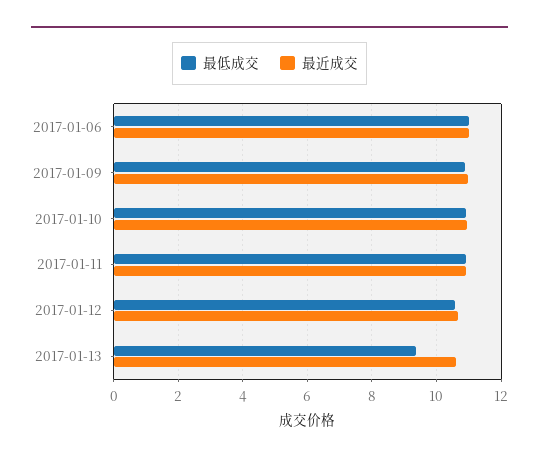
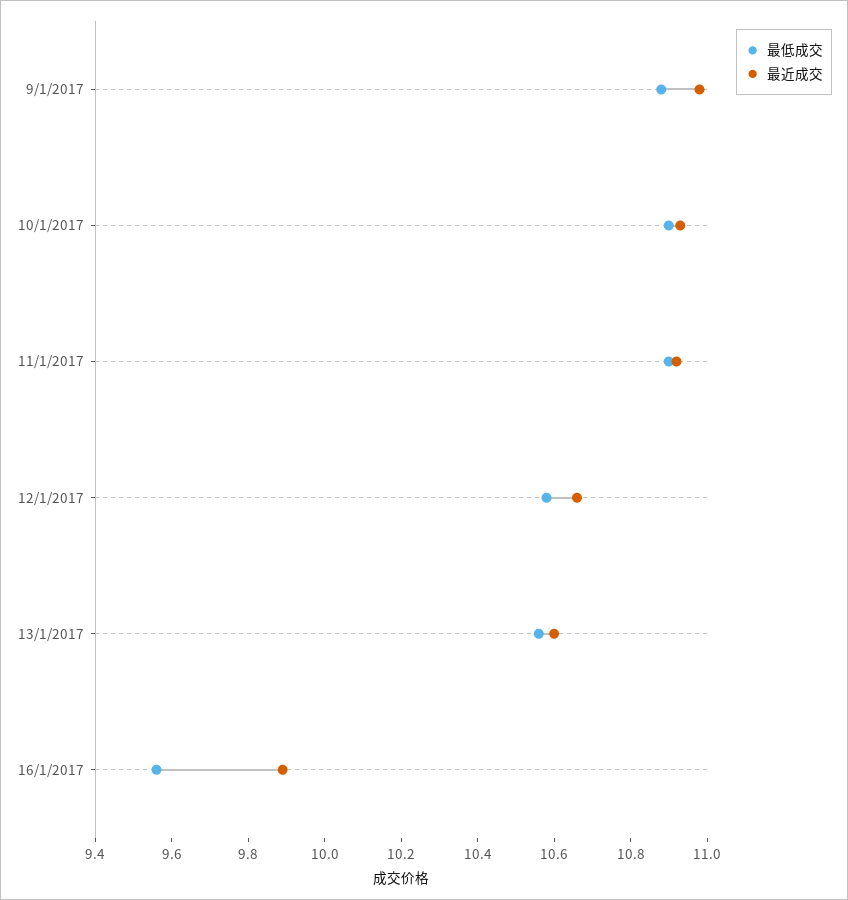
最低成交, 2017-01-06: 11 -> none
最近成交, 2017-01-06: 11 -> none
最低成交, 2017-01-13: 9.4 -> 10.55
最低成交, 16/1/2017: none -> 9.55
最近成交, 16/1/2017: none -> 9.9

